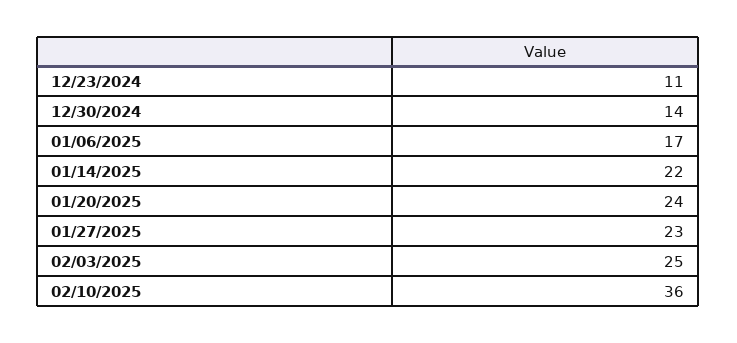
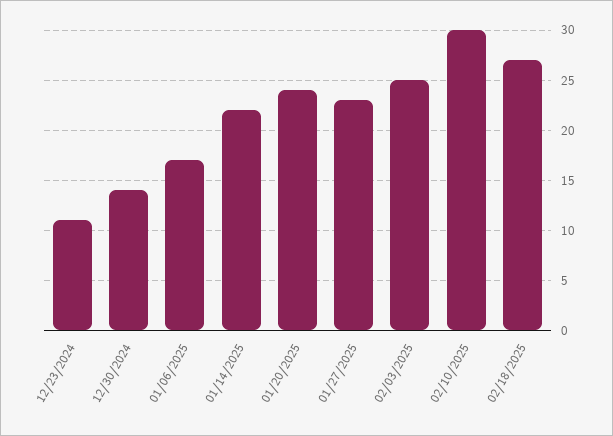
02/10/2025: 36 -> 30
02/18/2025: none -> 27

